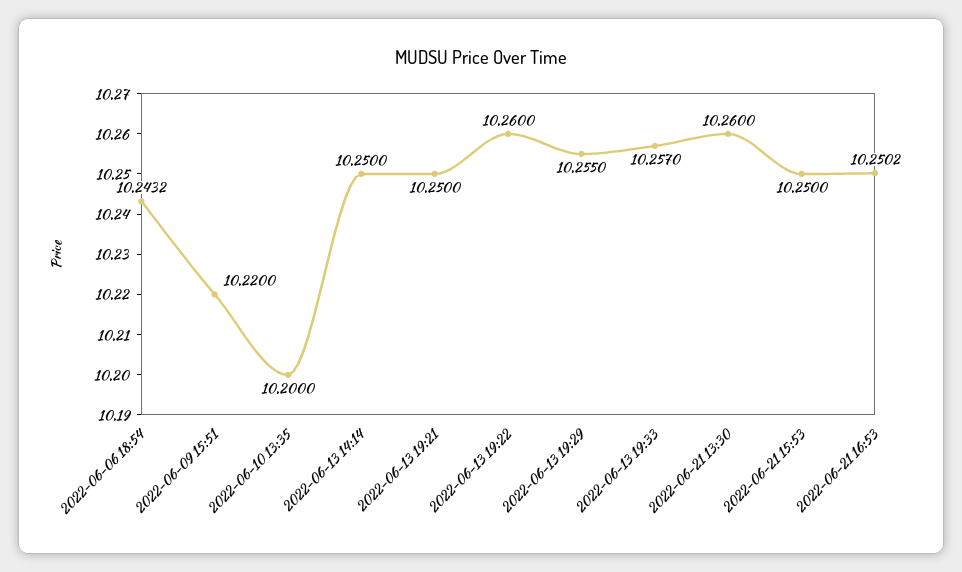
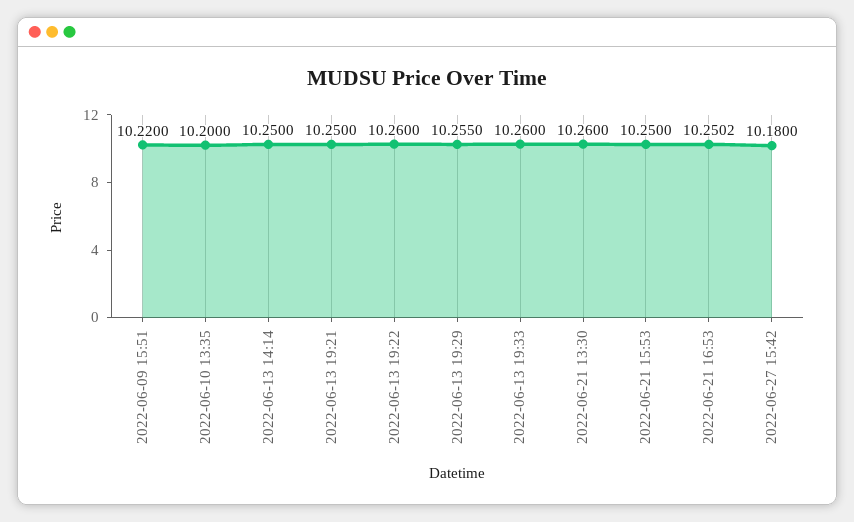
2022-06-06 18:54: 10.2432 -> none
2022-06-13 19:33: 10.257 -> 10.26
2022-06-27 15:42: none -> 10.18

